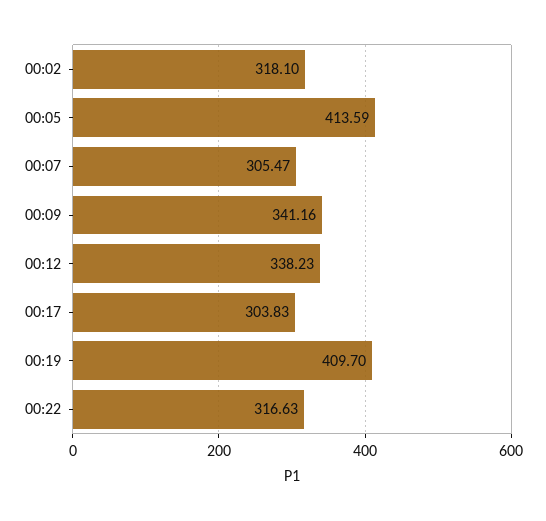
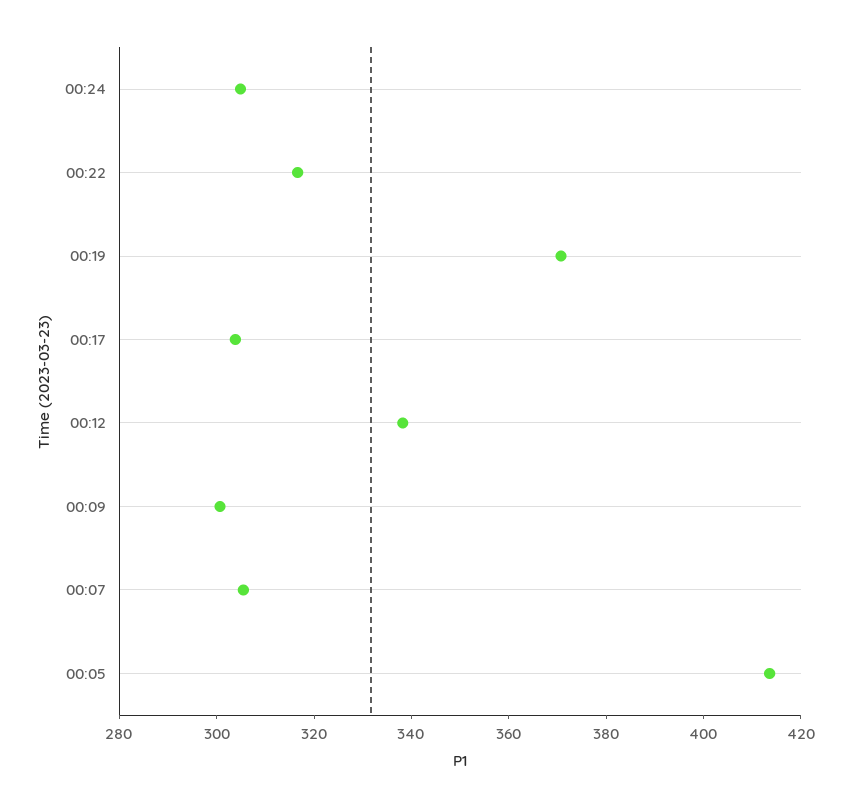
00:02: 318.1 -> none
00:09: 341.16 -> 300
00:19: 409.7 -> 370
00:24: none -> 305

